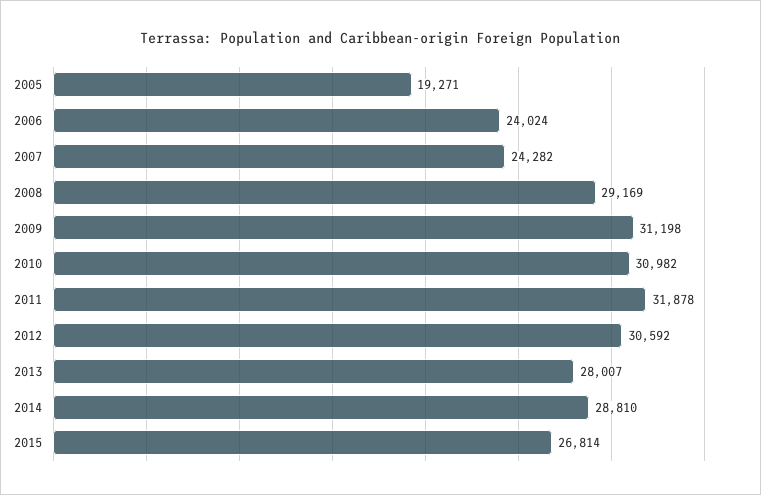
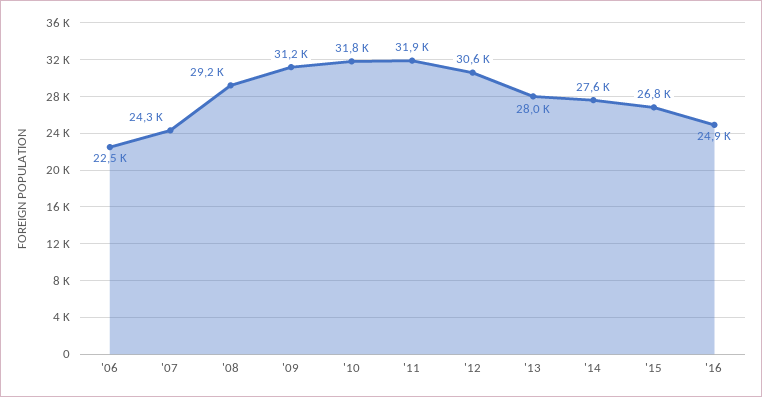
2005: 19271 -> none
2006: 24024 -> 22500
2010: 30982 -> 31800
2014: 28810 -> 27600
'16: none -> 24900

